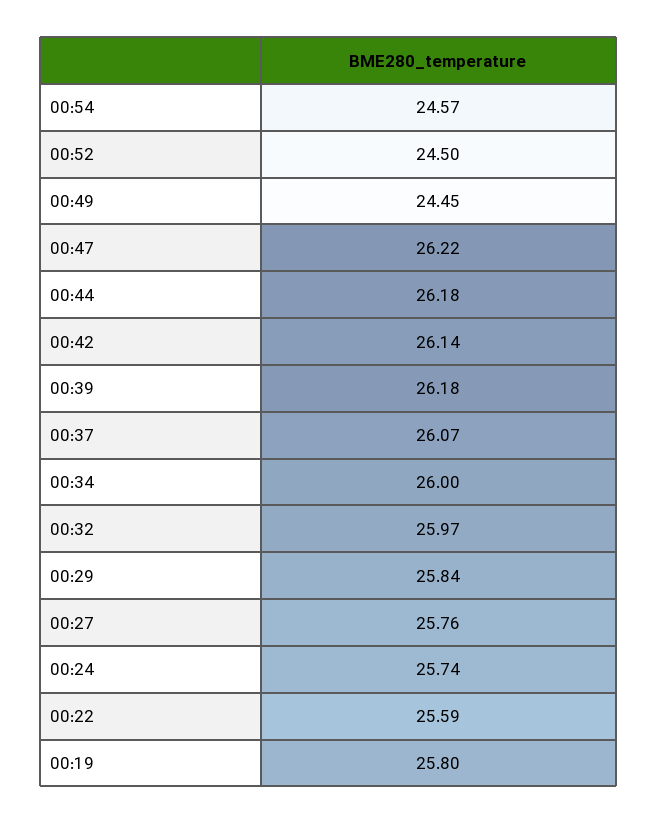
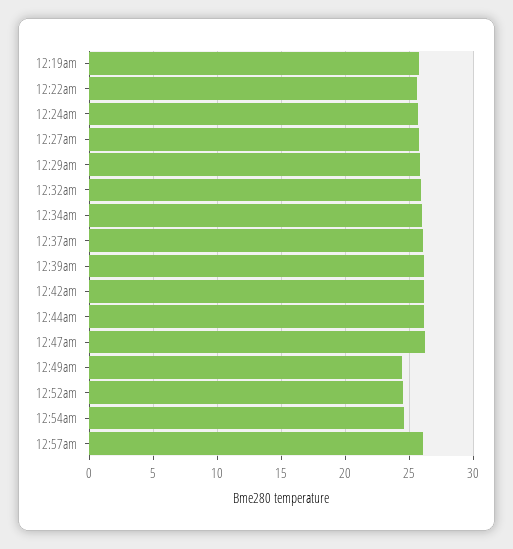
12:57am: none -> 26

